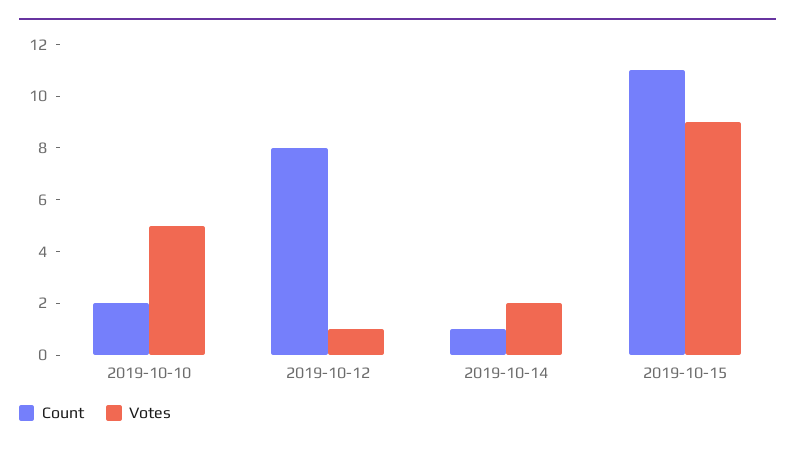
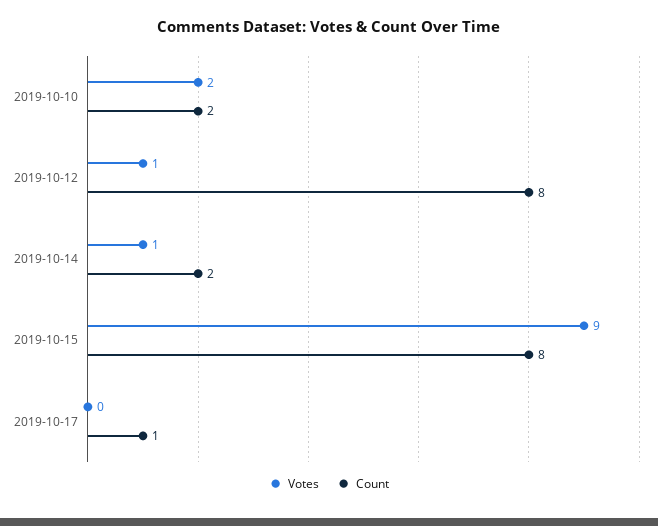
Votes, 2019-10-10: 5 -> 2
Count, 2019-10-14: 1 -> 2
Votes, 2019-10-14: 2 -> 1
Count, 2019-10-15: 11 -> 8
Votes, 2019-10-17: none -> 0
Count, 2019-10-17: none -> 1

